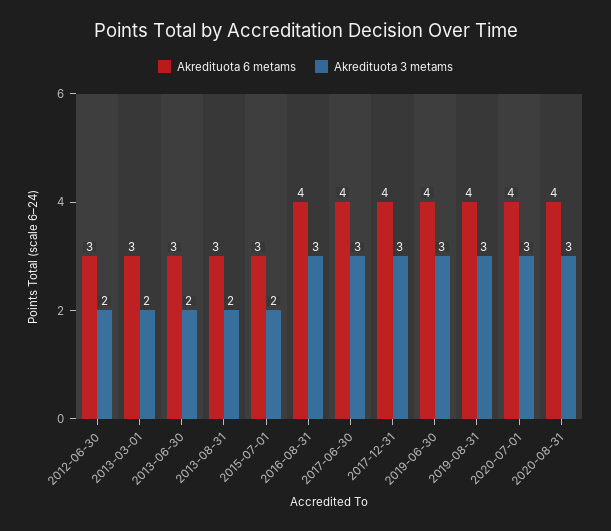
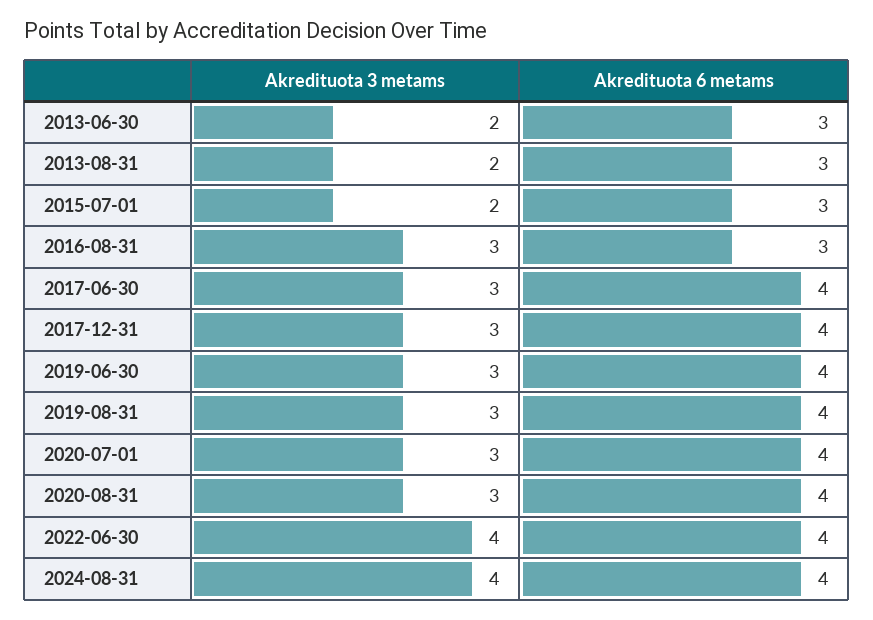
Akredituota 6 metams, 2012-06-30: 3 -> none
Akredituota 3 metams, 2012-06-30: 2 -> none
Akredituota 6 metams, 2013-03-01: 3 -> none
Akredituota 3 metams, 2013-03-01: 2 -> none
Akredituota 6 metams, 2016-08-31: 4 -> 3
Akredituota 3 metams, 2022-06-30: none -> 4
Akredituota 6 metams, 2022-06-30: none -> 4
Akredituota 3 metams, 2024-08-31: none -> 4
Akredituota 6 metams, 2024-08-31: none -> 4

